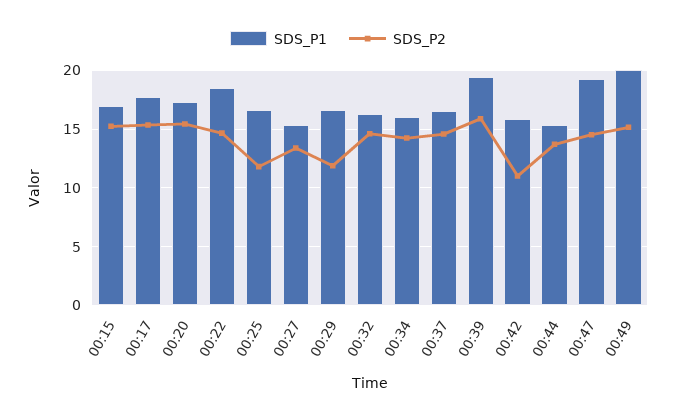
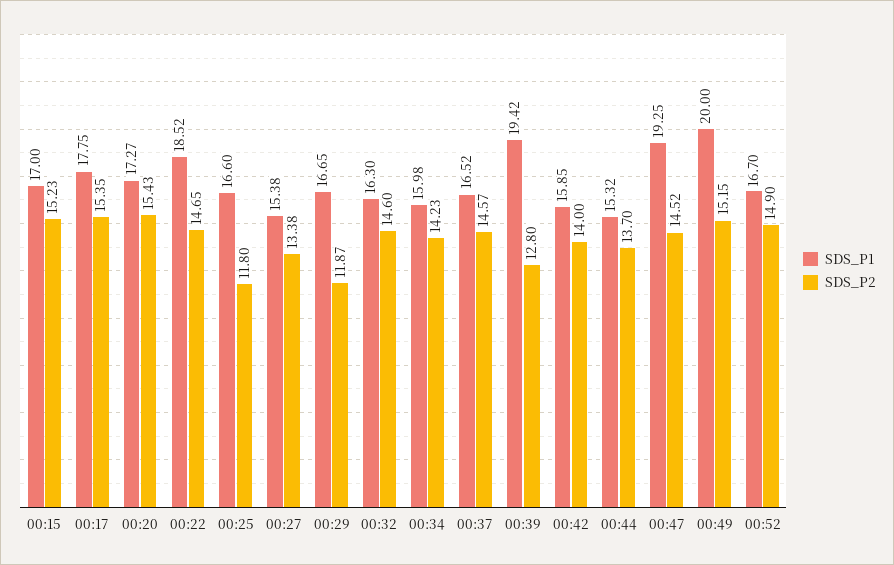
SDS_P2, 00:39: 16 -> 12.8
SDS_P2, 00:42: 11 -> 14
SDS_P1, 00:52: none -> 16.7
SDS_P2, 00:52: none -> 14.9

